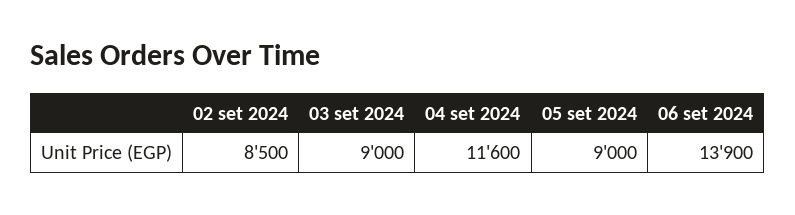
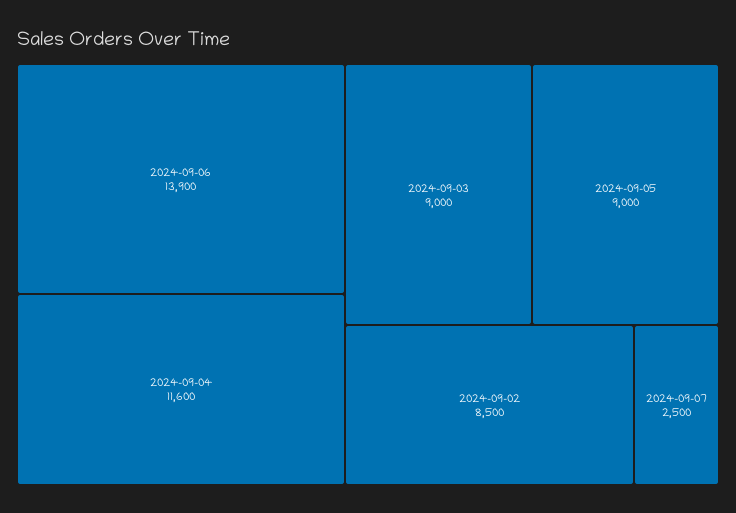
2024-09-07: none -> 2500

